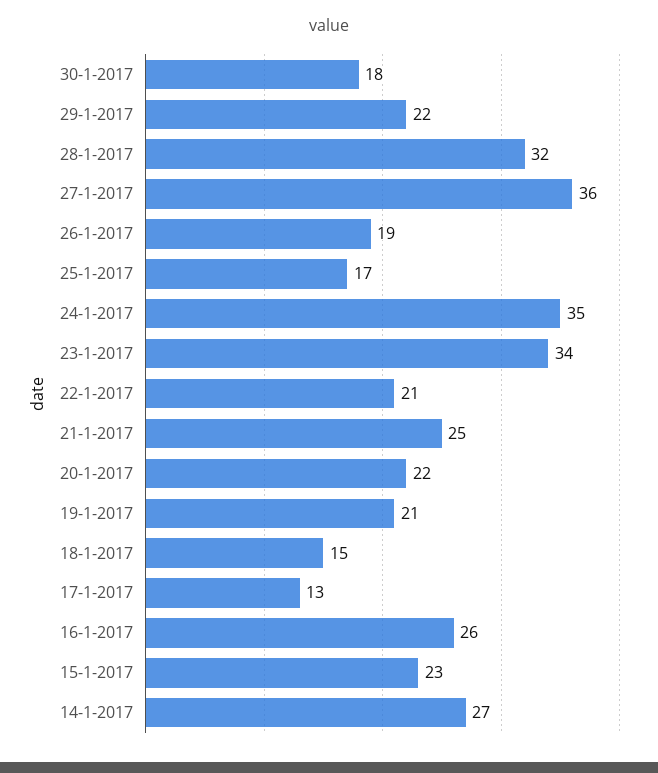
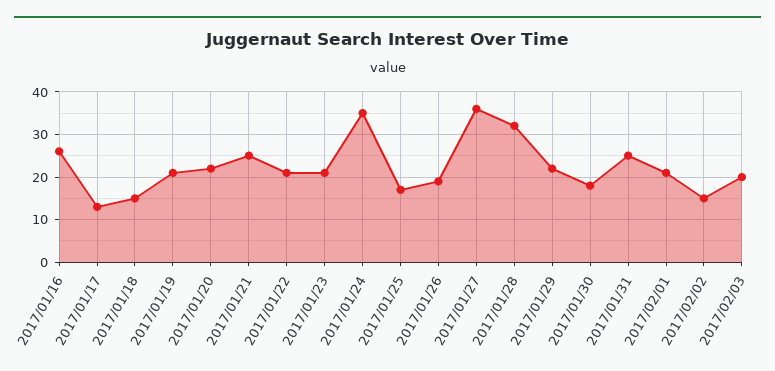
23-1-2017: 34 -> 20
15-1-2017: 23 -> none
14-1-2017: 27 -> none
2017/01/31: none -> 25
2017/02/01: none -> 20
2017/02/02: none -> 15
2017/02/03: none -> 20

